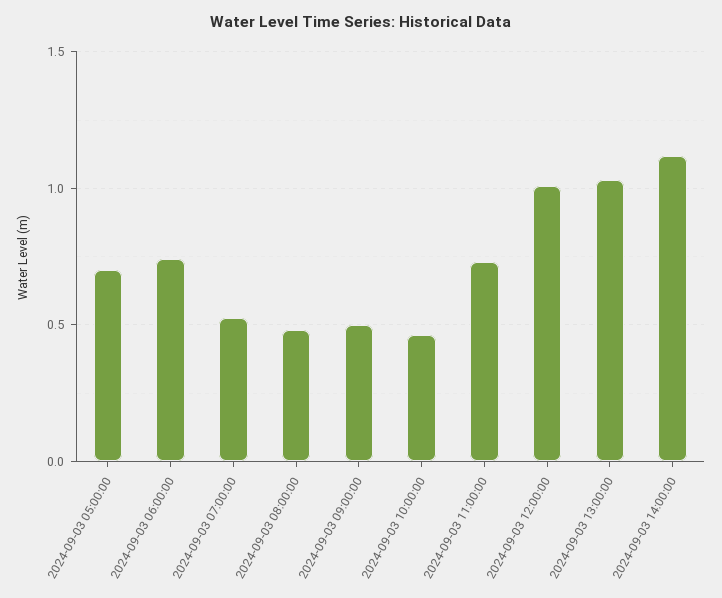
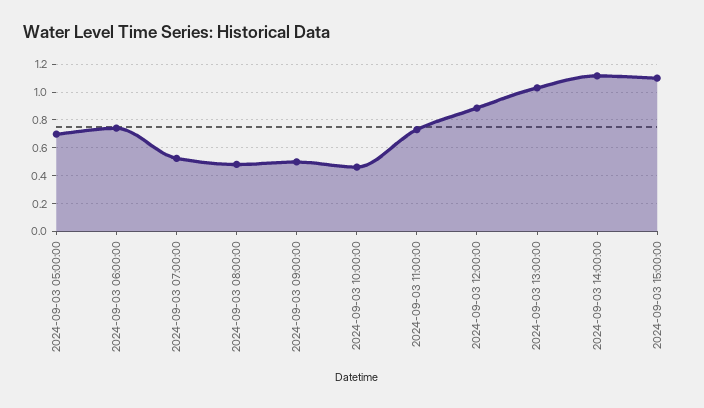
2024-09-03 12:00:00: 1 -> 0.9
2024-09-03 15:00:00: none -> 1.1

